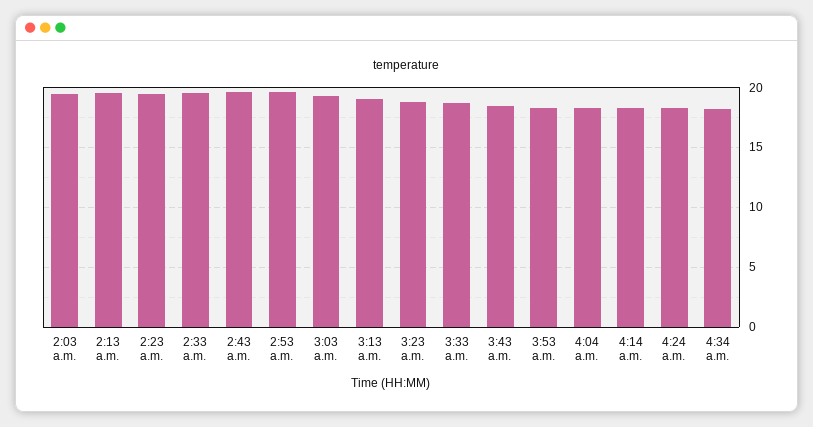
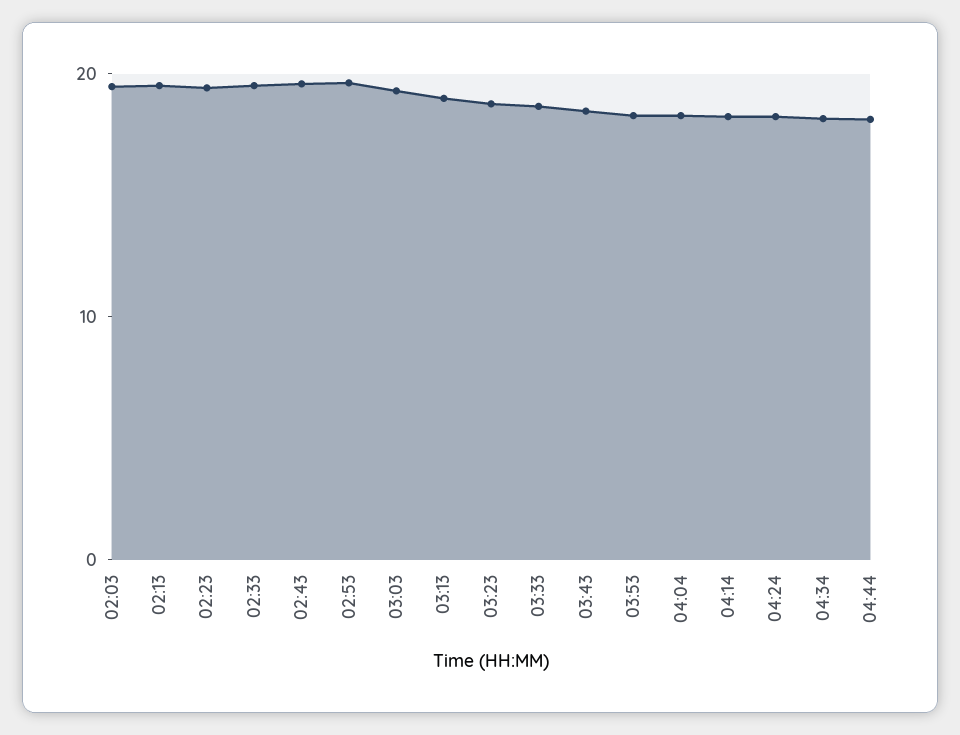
04:44: none -> 18

